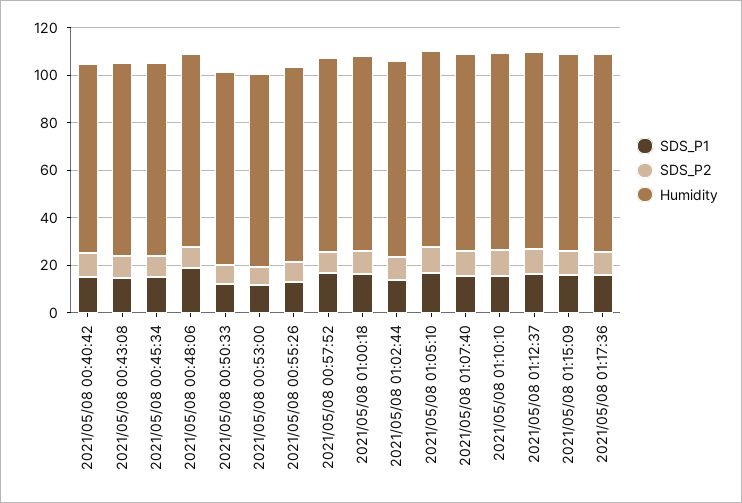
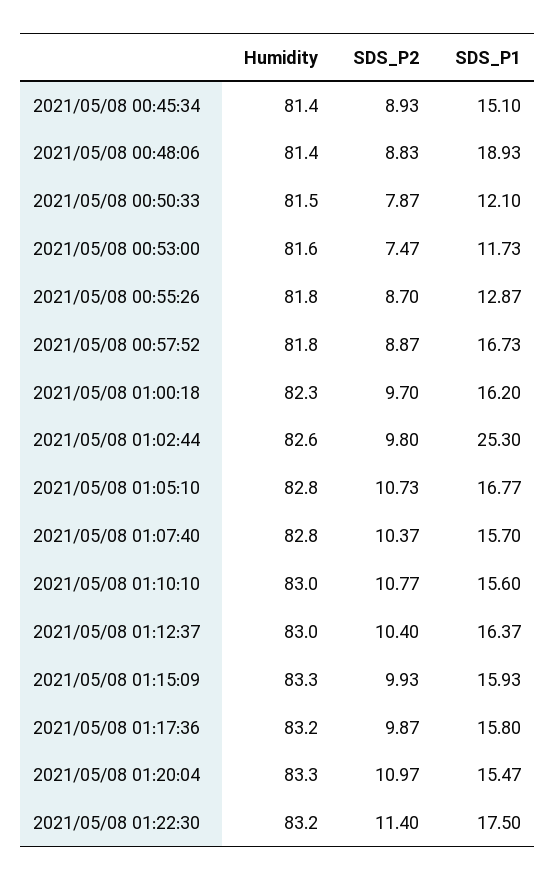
SDS_P1, 2021/05/08 00:40:42: 15 -> none
SDS_P2, 2021/05/08 00:40:42: 10 -> none
Humidity, 2021/05/08 00:40:42: 80 -> none
SDS_P1, 2021/05/08 00:43:08: 15 -> none
SDS_P2, 2021/05/08 00:43:08: 10 -> none
Humidity, 2021/05/08 00:43:08: 80 -> none
SDS_P1, 2021/05/08 01:02:44: 15 -> 25.3
Humidity, 2021/05/08 01:20:04: none -> 83.3
SDS_P2, 2021/05/08 01:20:04: none -> 10.97
SDS_P1, 2021/05/08 01:20:04: none -> 15.47
Humidity, 2021/05/08 01:22:30: none -> 83.2
SDS_P2, 2021/05/08 01:22:30: none -> 11.4
SDS_P1, 2021/05/08 01:22:30: none -> 17.5

